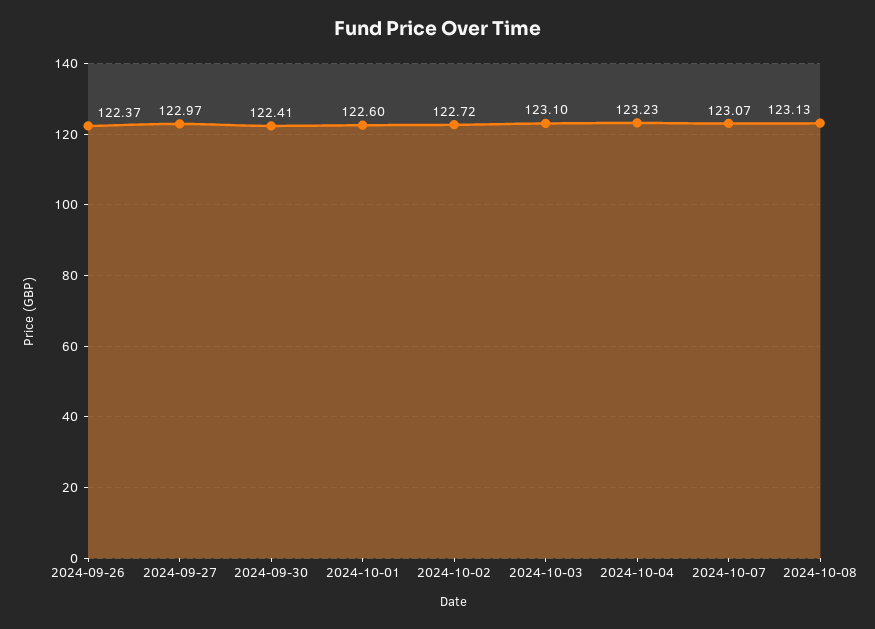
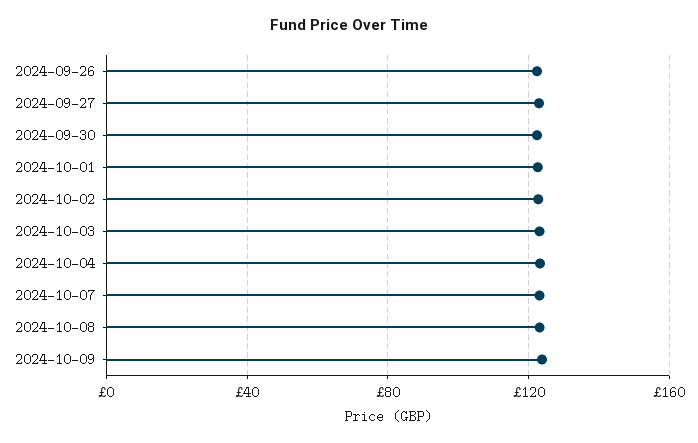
2024-10-09: none -> 125

